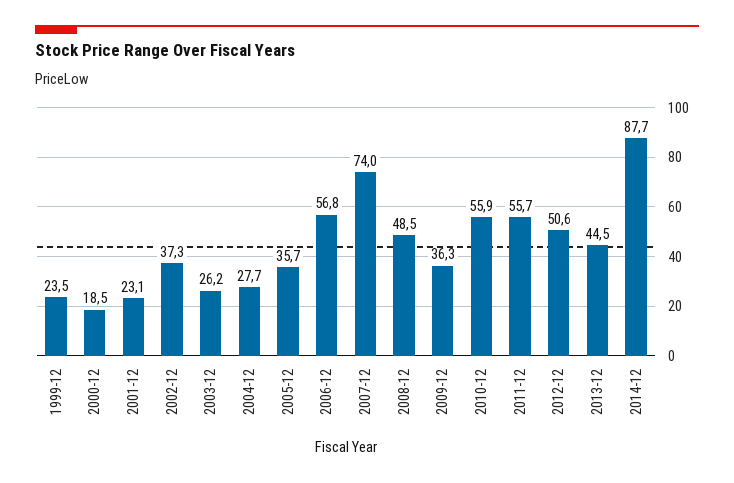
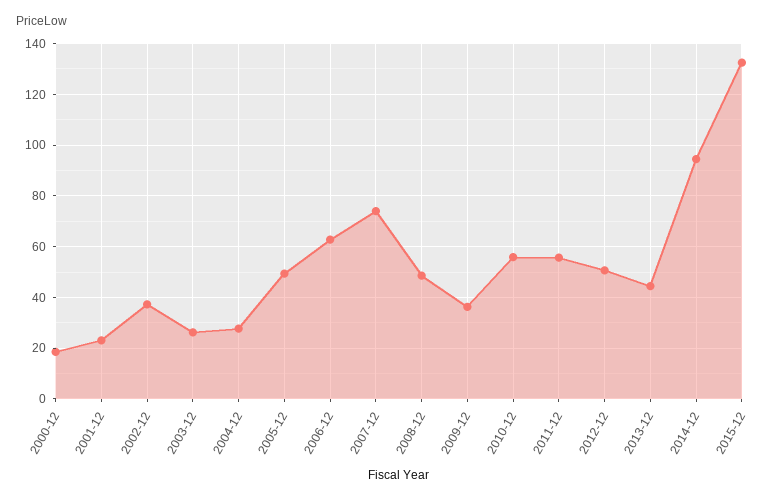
1999-12: 23.5 -> none
2005-12: 35.7 -> 50
2006-12: 56.8 -> 62.5
2014-12: 87.7 -> 95
2015-12: none -> 132.5

